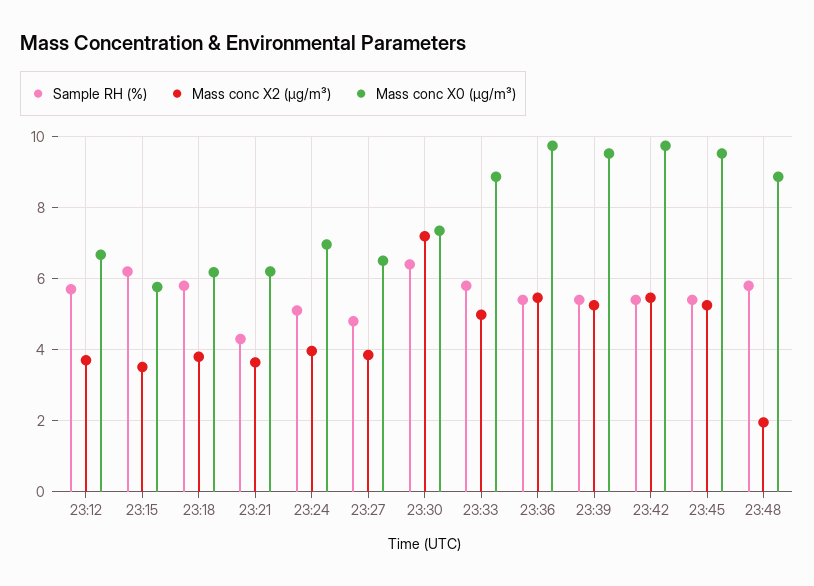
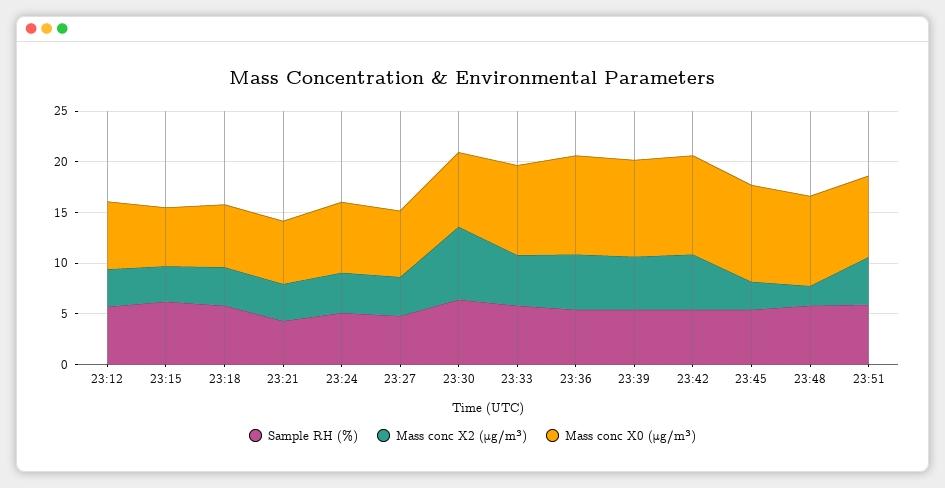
Mass conc X2 (μg/m³), 23:45: 5.2 -> 3
Sample RH (%), 23:51: none -> 6
Mass conc X2 (μg/m³), 23:51: none -> 5
Mass conc X0 (μg/m³), 23:51: none -> 8

